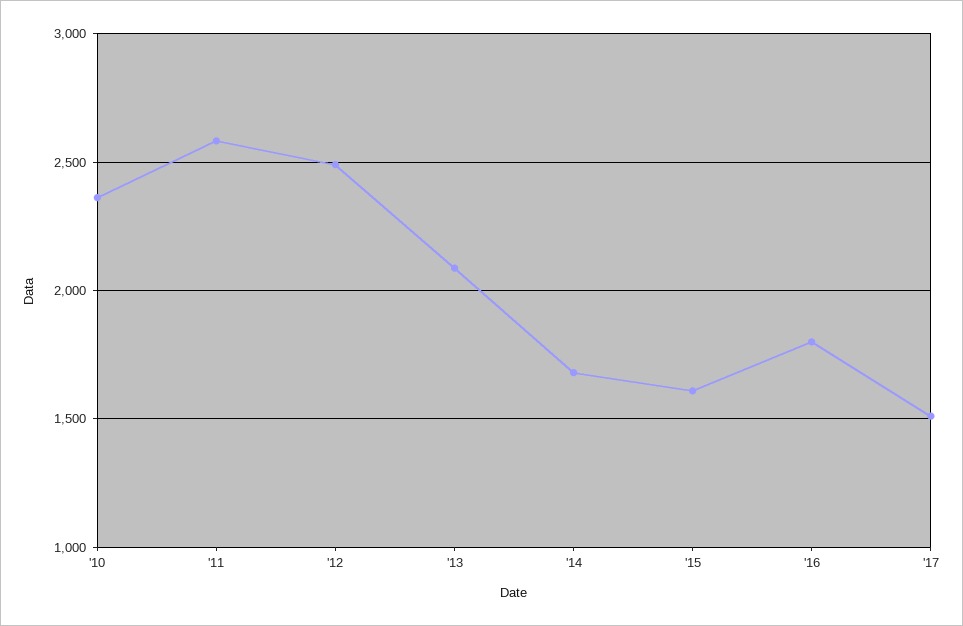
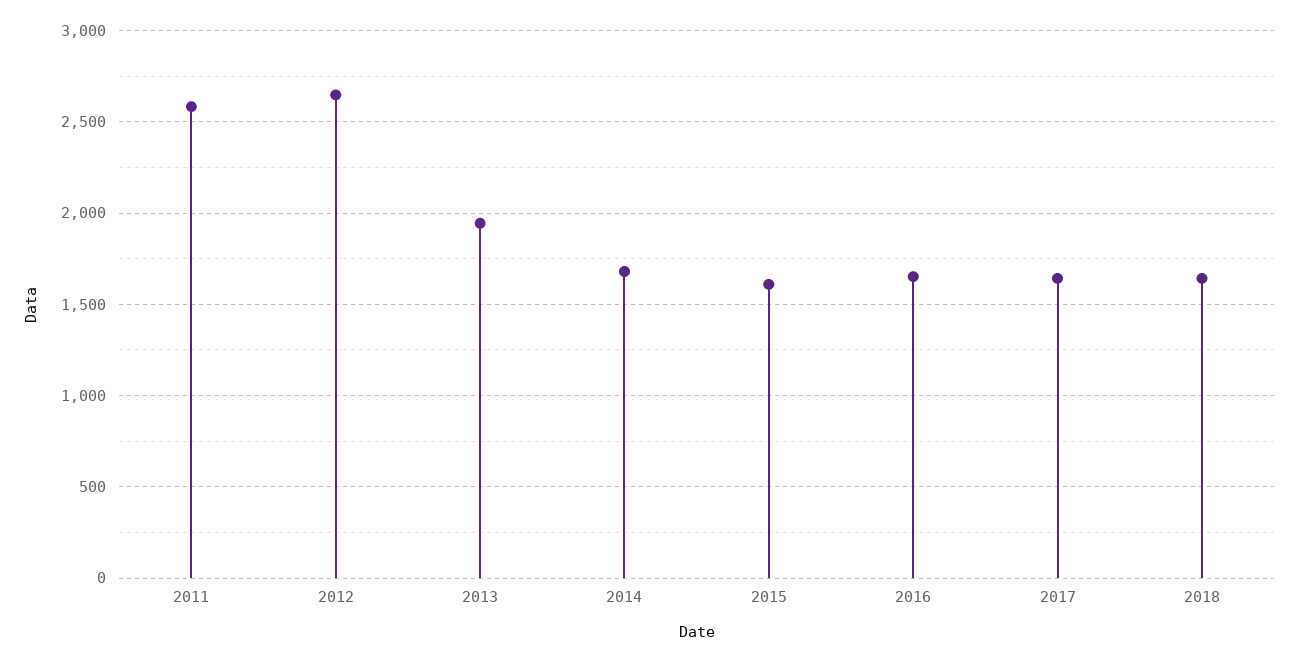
'10: 2350 -> none
'12: 2500 -> 2650
'13: 2100 -> 1950
'16: 1800 -> 1650
'17: 1500 -> 1650
2018: none -> 1650

